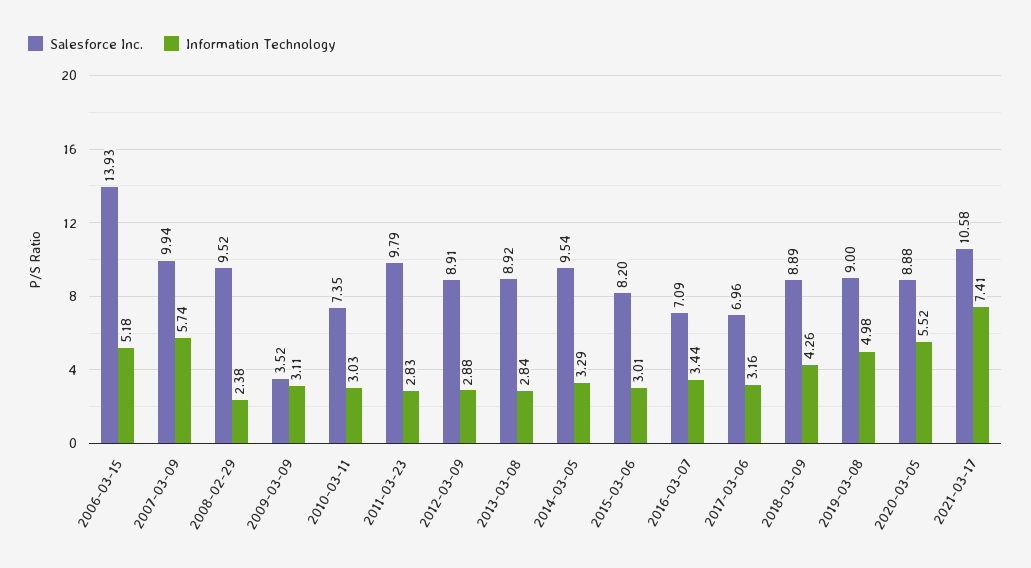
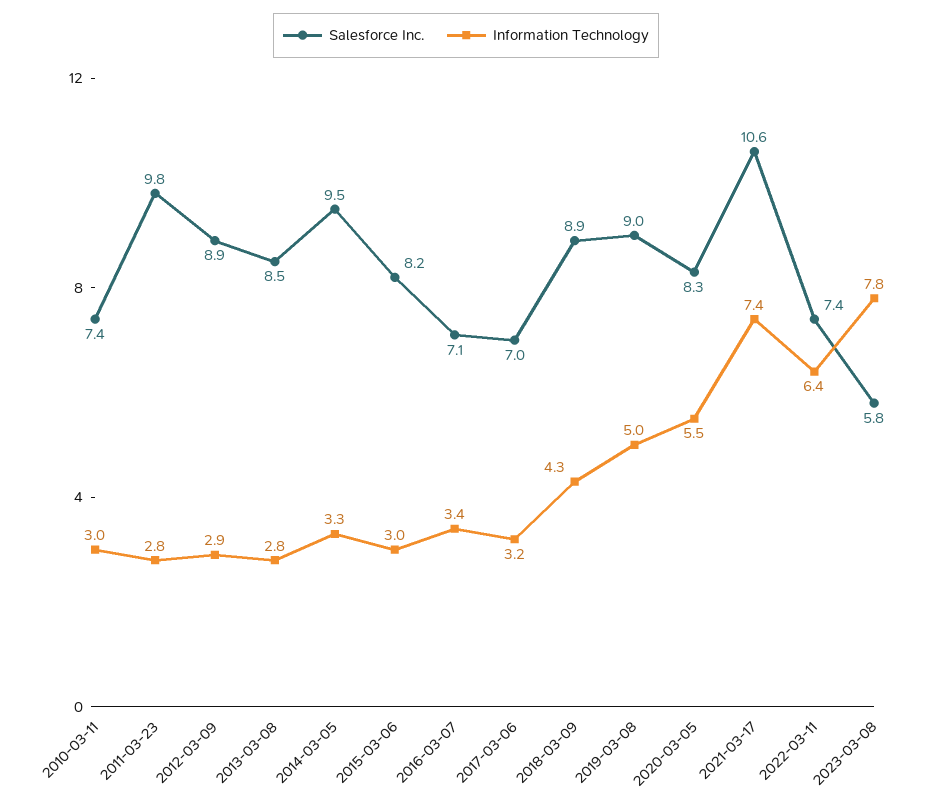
Salesforce Inc., 2006-03-15: 13.93 -> none
Information Technology, 2006-03-15: 5.18 -> none
Salesforce Inc., 2007-03-09: 9.94 -> none
Information Technology, 2007-03-09: 5.74 -> none
Salesforce Inc., 2008-02-29: 9.52 -> none
Information Technology, 2008-02-29: 2.38 -> none
Salesforce Inc., 2009-03-09: 3.52 -> none
Information Technology, 2009-03-09: 3.11 -> none
Salesforce Inc., 2013-03-08: 8.92 -> 8.5
Salesforce Inc., 2020-03-05: 8.88 -> 8.3
Salesforce Inc., 2022-03-11: none -> 7.4
Information Technology, 2022-03-11: none -> 6.4
Salesforce Inc., 2023-03-08: none -> 5.8
Information Technology, 2023-03-08: none -> 7.8

